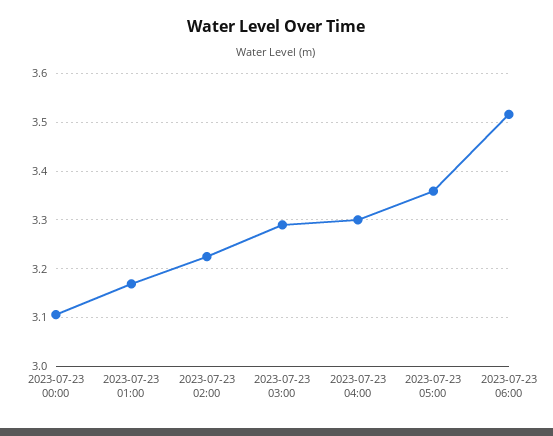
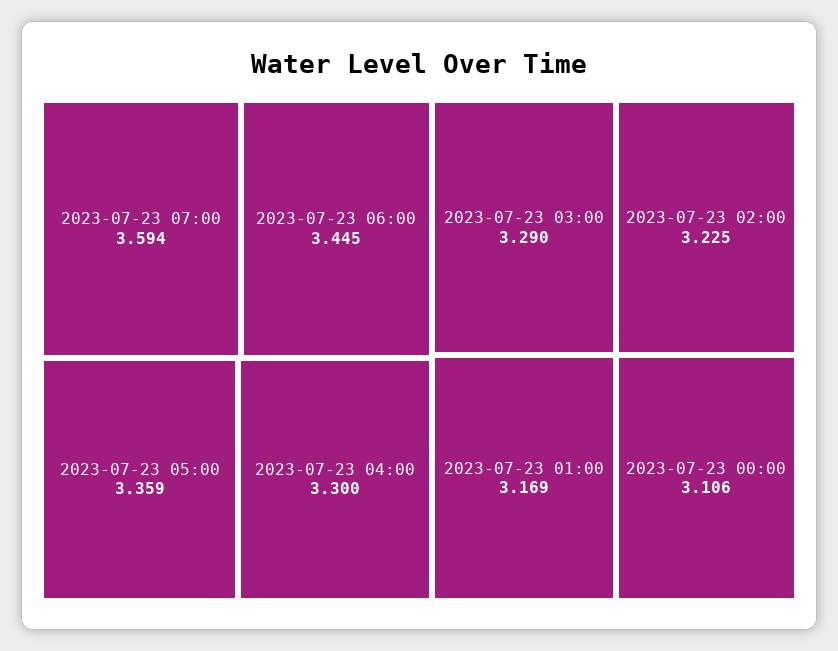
2023-07-23 06:00: 3.52 -> 3.445
2023-07-23 07:00: none -> 3.594

